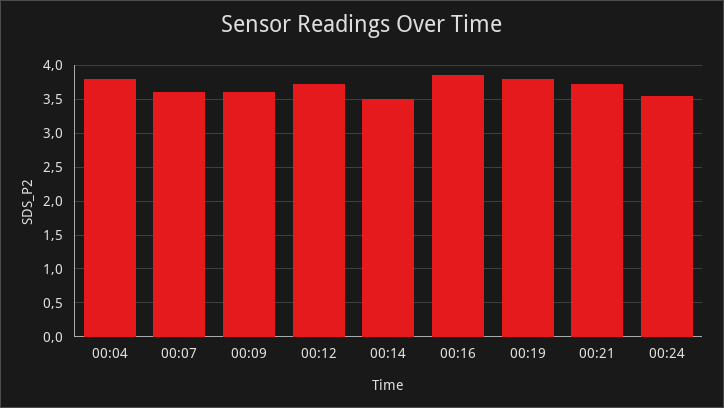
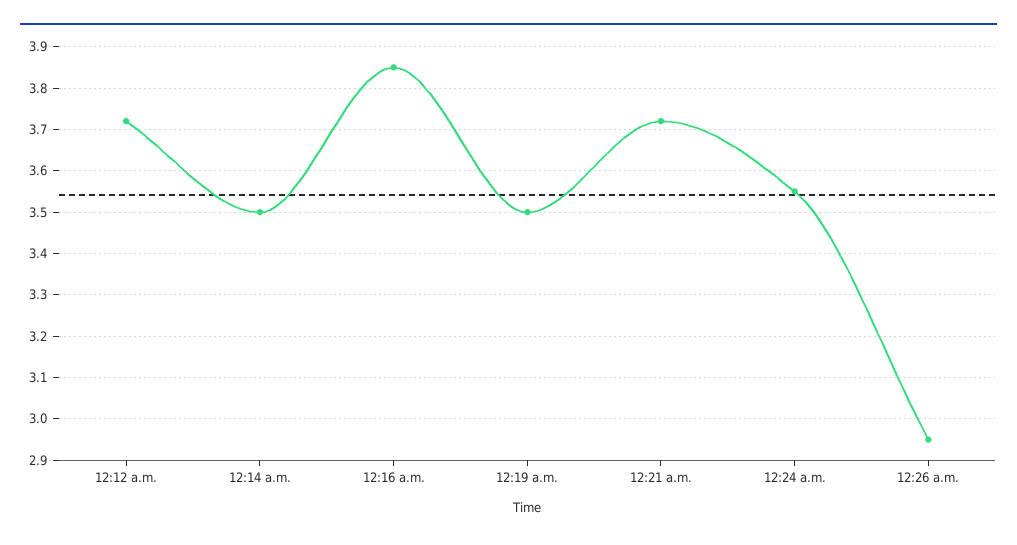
00:04: 3.8 -> none
00:07: 3.6 -> none
00:09: 3.6 -> none
00:19: 3.8 -> 3.5
12:26 a.m.: none -> 2.95

